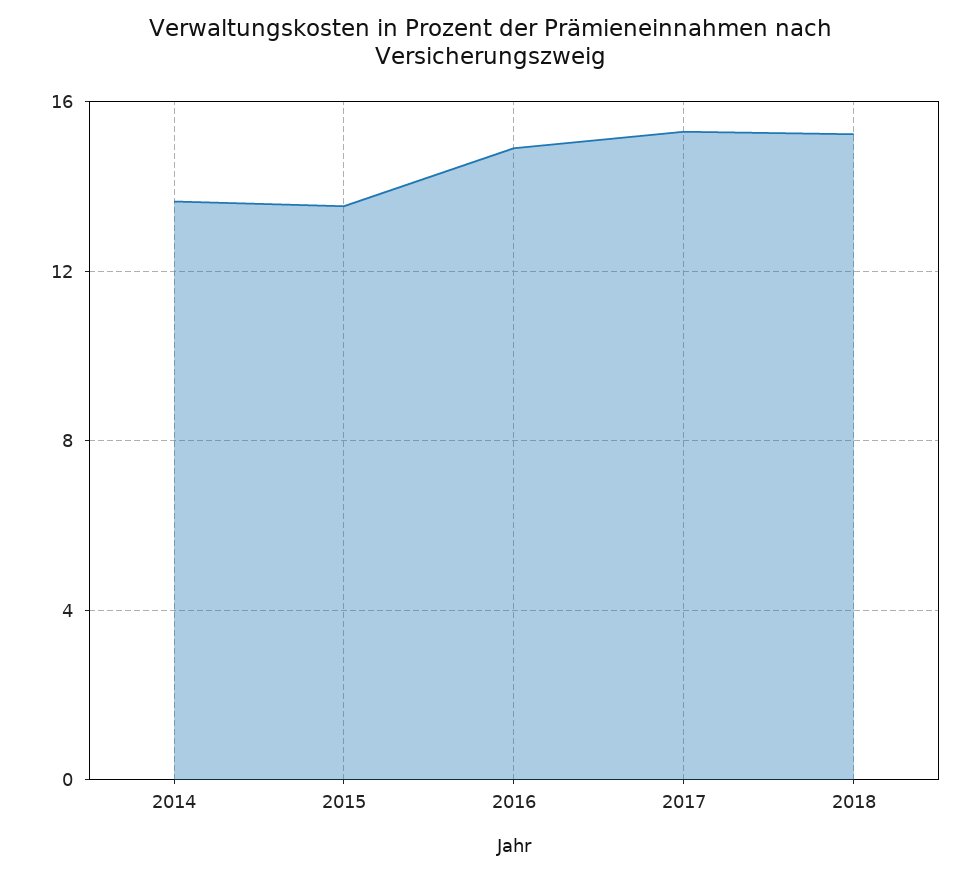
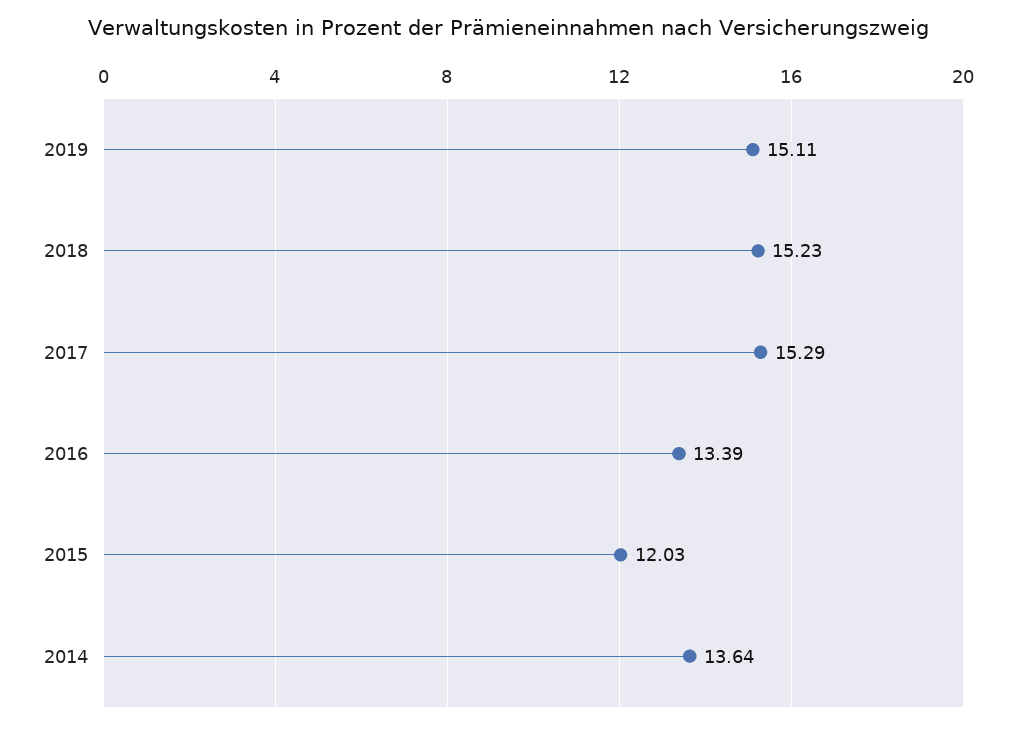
2015: 13.5 -> 12.03
2016: 15 -> 13.39
2019: none -> 15.11

